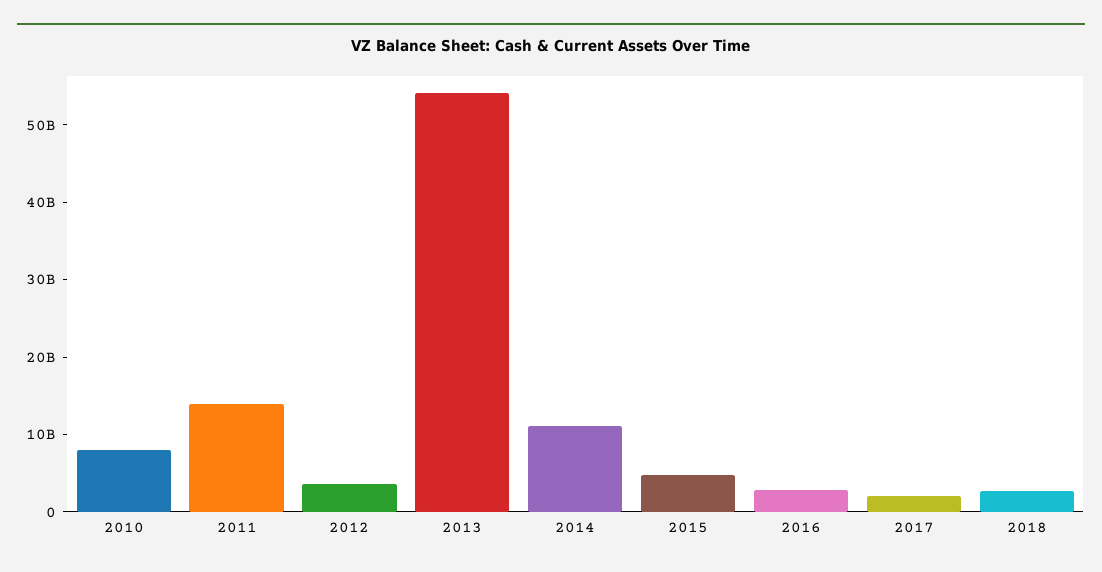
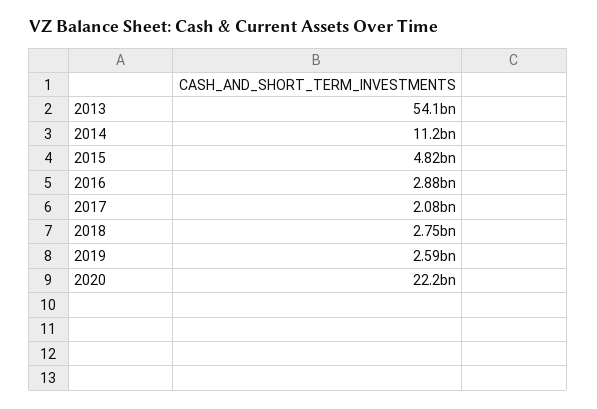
2010: 8000000000 -> none
2011: 14000000000 -> none
2012: 4000000000 -> none
2019: none -> 2590000000
2020: none -> 22200000000

